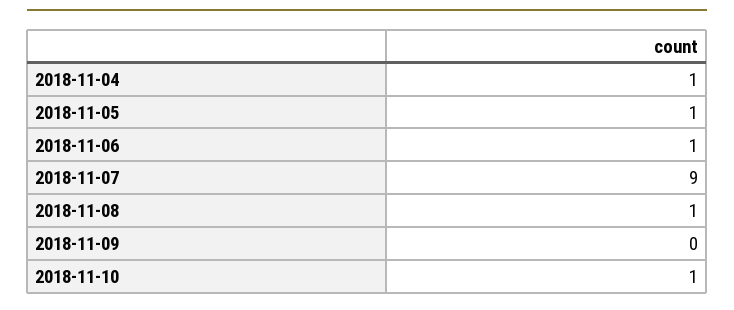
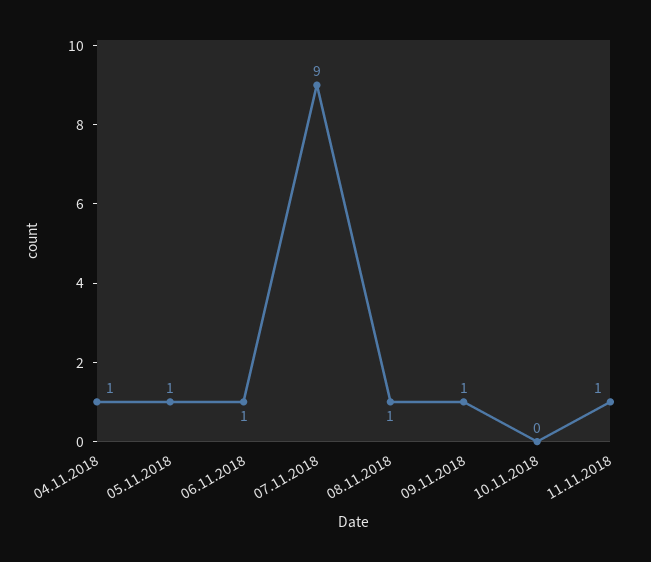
2018-11-09: 0 -> 1
2018-11-10: 1 -> 0
11.11.2018: none -> 1

